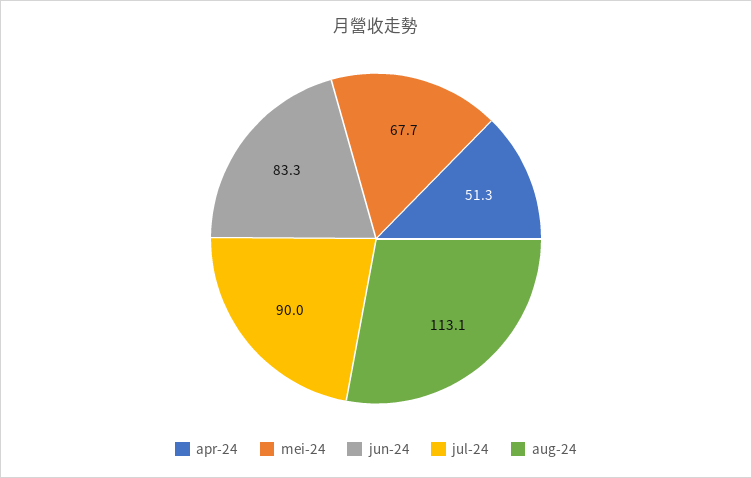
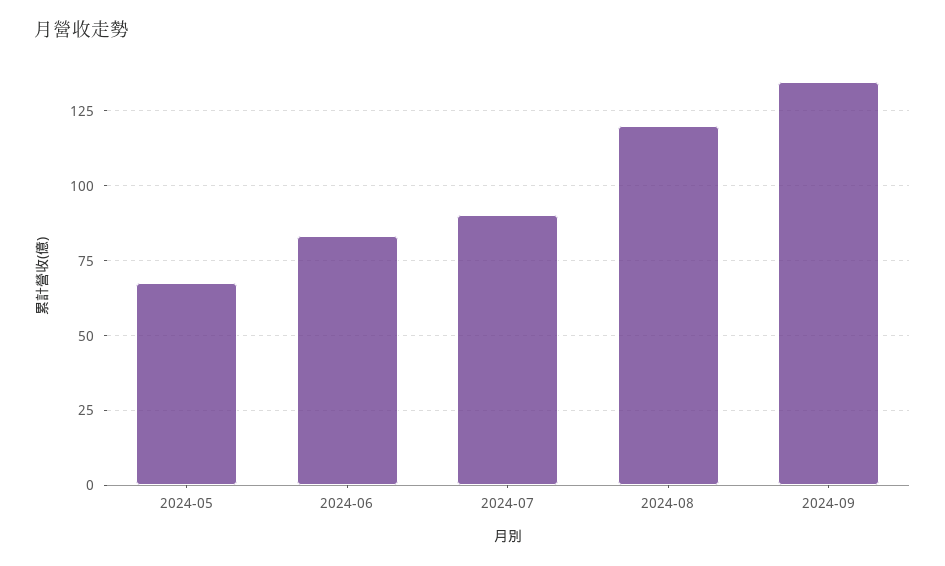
apr-24: 51.3 -> none
aug-24: 113.1 -> 120
2024-09: none -> 135

